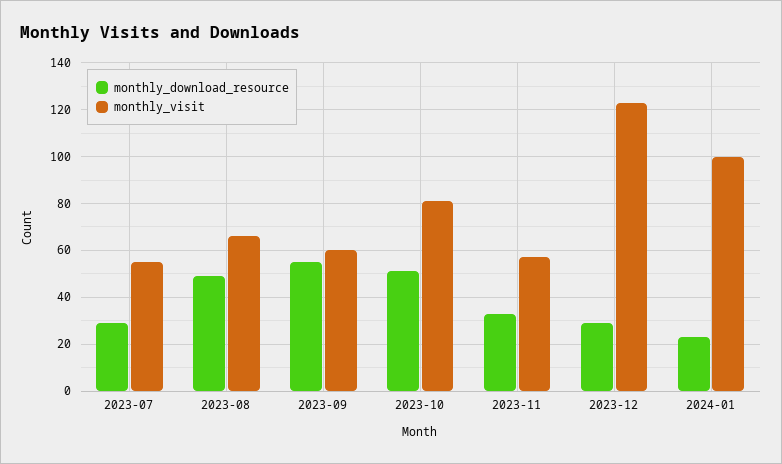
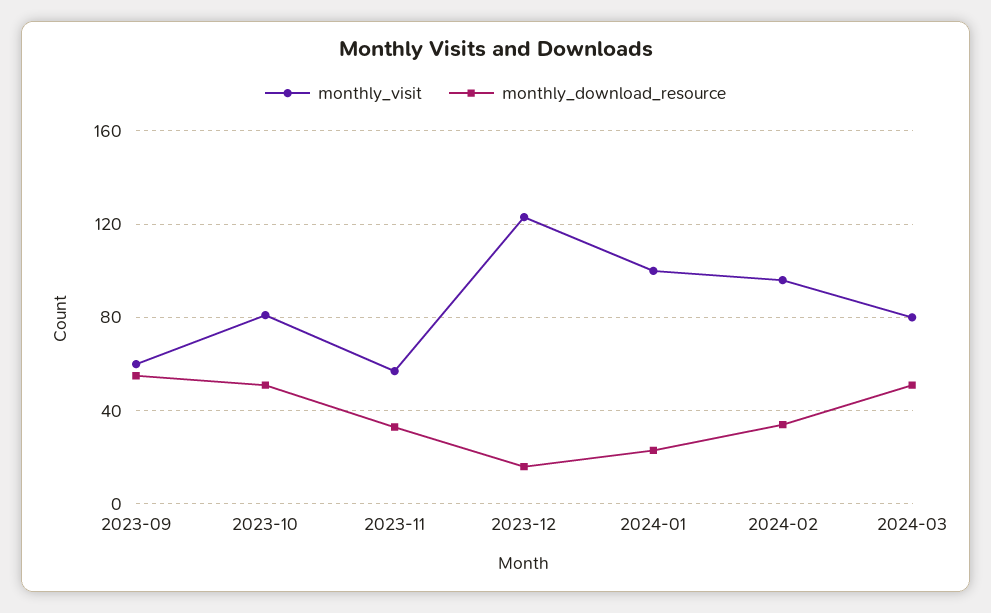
monthly_download_resource, 2023-07: 30 -> none
monthly_visit, 2023-07: 55 -> none
monthly_download_resource, 2023-08: 50 -> none
monthly_visit, 2023-08: 65 -> none
monthly_download_resource, 2023-12: 30 -> 15
monthly_visit, 2024-02: none -> 95
monthly_download_resource, 2024-02: none -> 35
monthly_visit, 2024-03: none -> 80
monthly_download_resource, 2024-03: none -> 50

